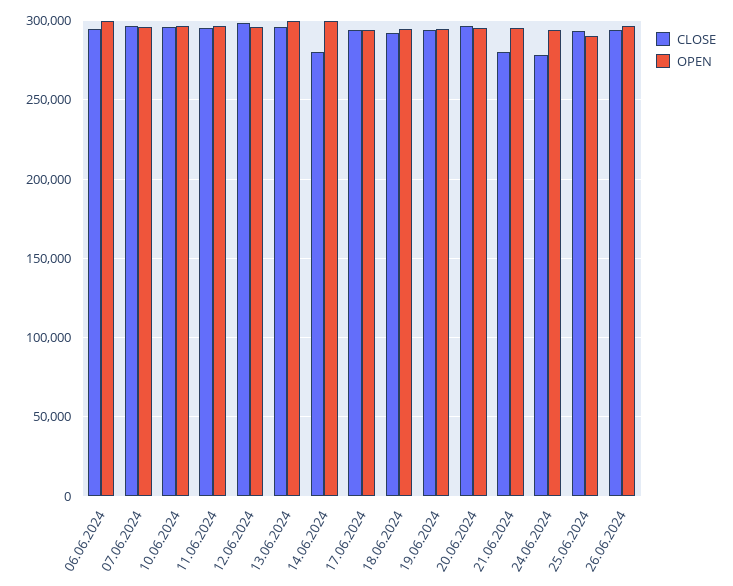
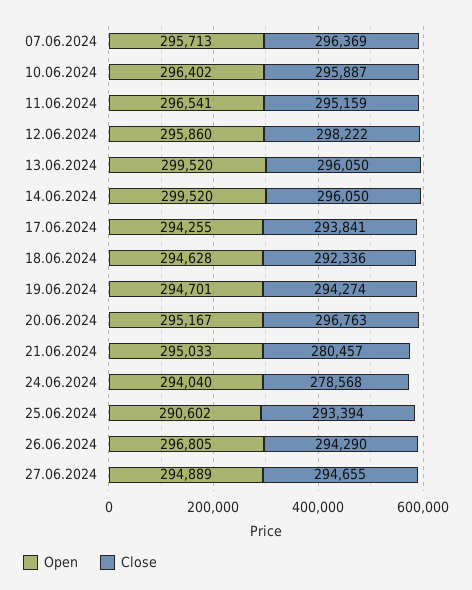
CLOSE, 06.06.2024: 295000 -> none
OPEN, 06.06.2024: 300000 -> none
CLOSE, 14.06.2024: 280000 -> 296050
OPEN, 27.06.2024: none -> 294889
CLOSE, 27.06.2024: none -> 294655

